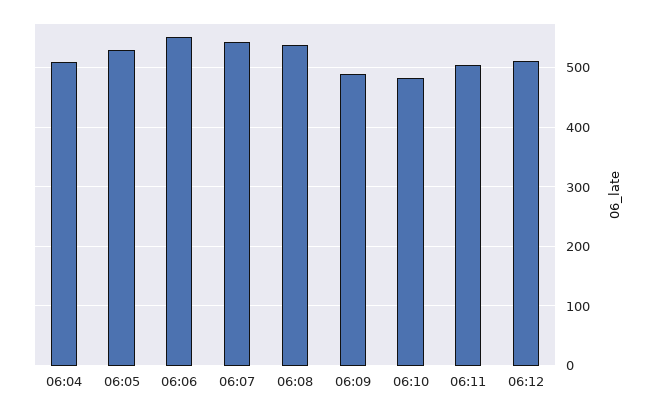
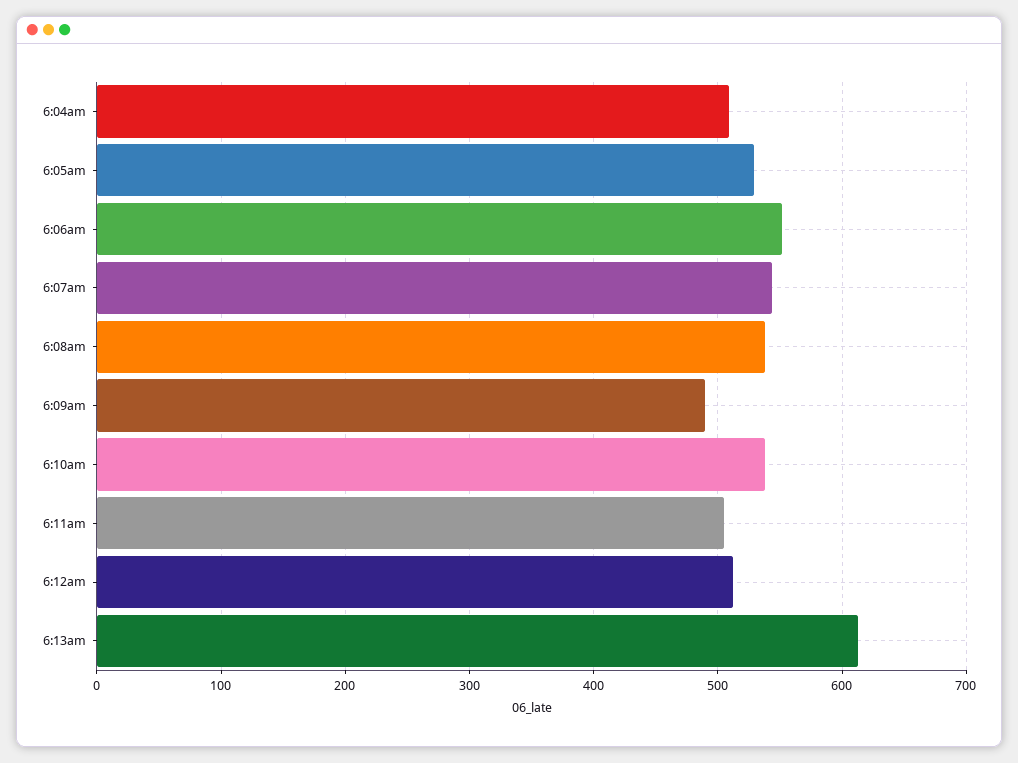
06:10: 480 -> 540
6:13am: none -> 610

